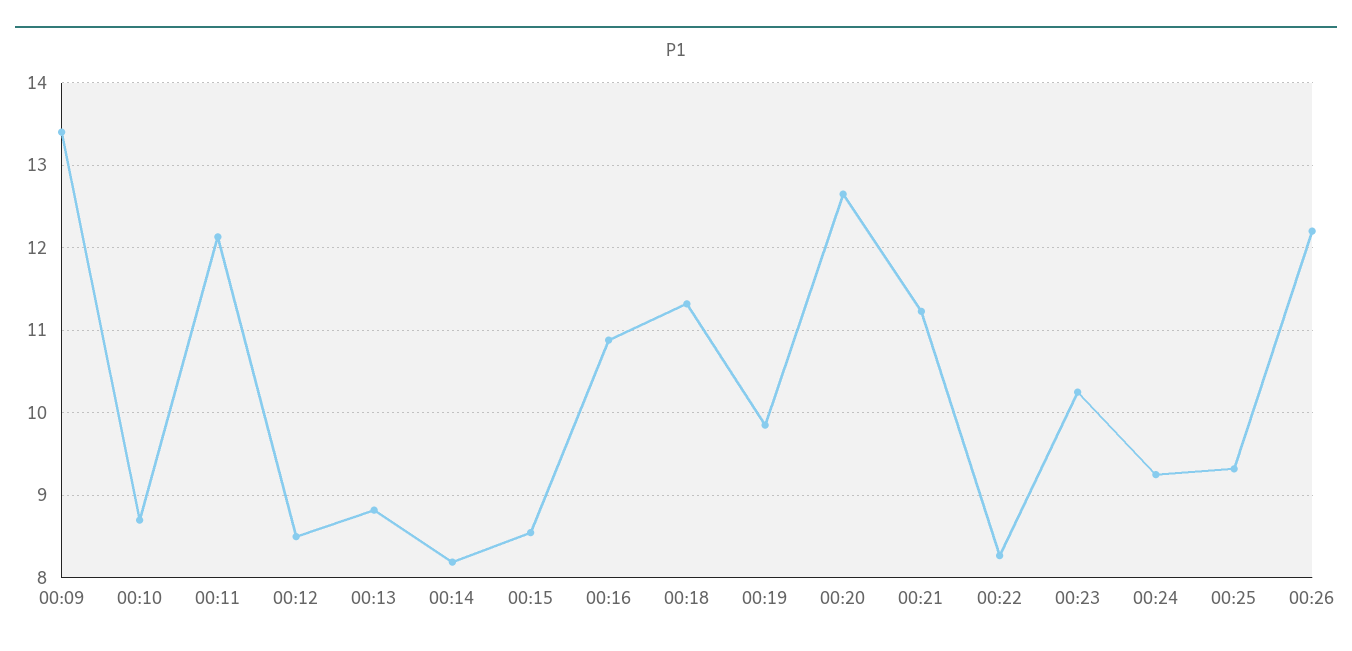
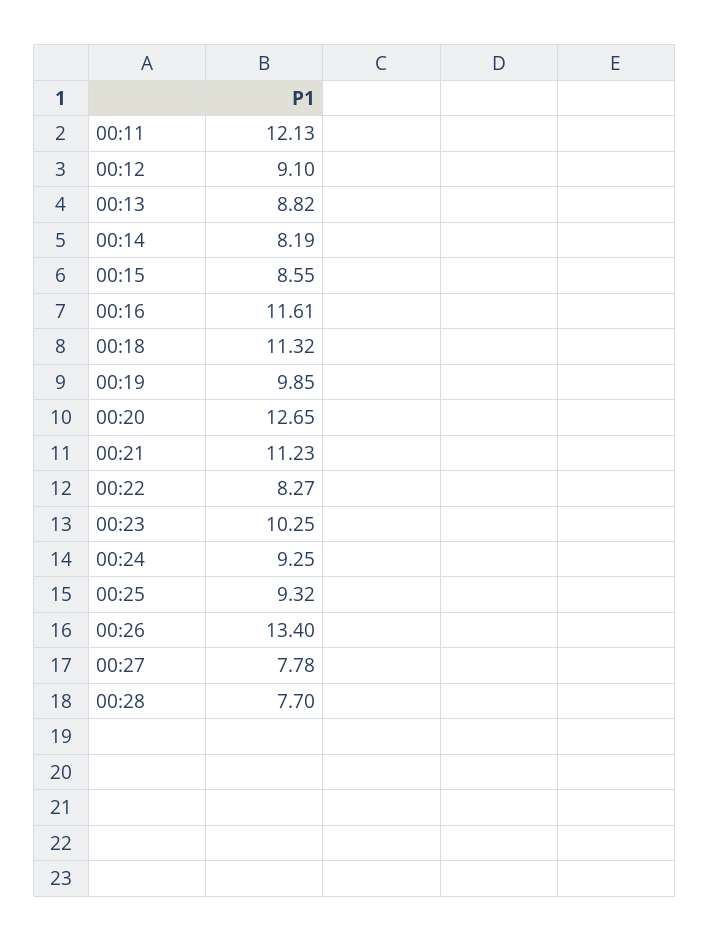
00:09: 13.4 -> none
00:10: 8.7 -> none
00:12: 8.5 -> 9.1
00:16: 10.9 -> 11.61
00:26: 12.2 -> 13.4
00:27: none -> 7.78
00:28: none -> 7.7

